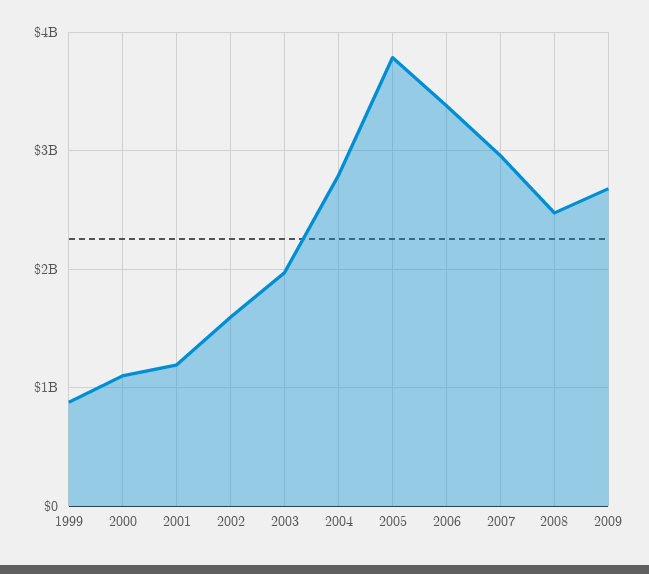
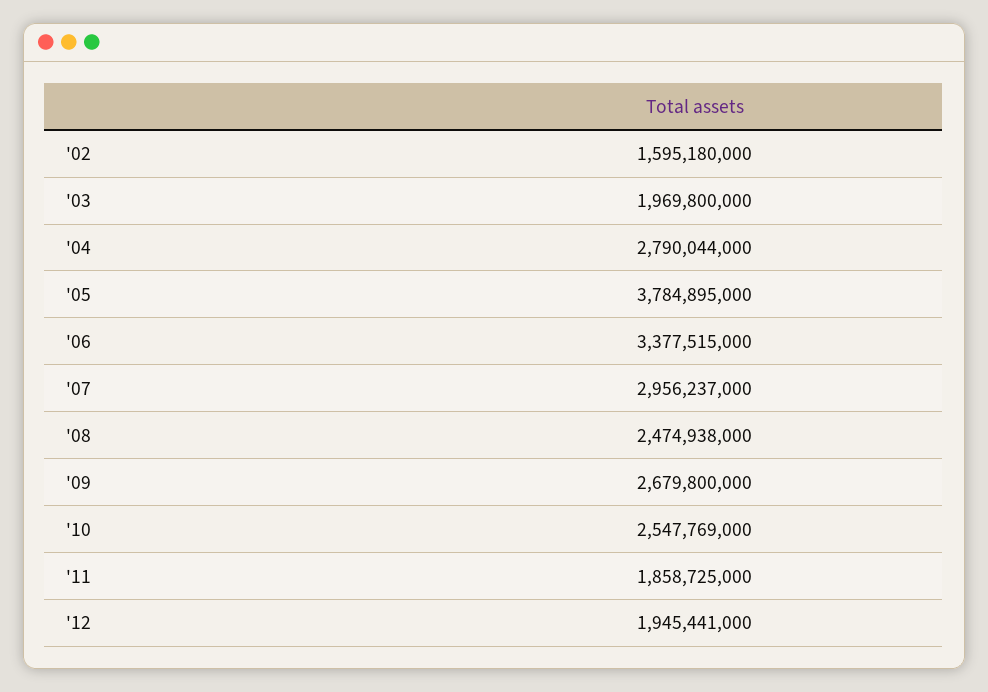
1999: 900000000 -> none
2000: 1100000000 -> none
2001: 1200000000 -> none
'10: none -> 2547769000
'11: none -> 1858725000
'12: none -> 1945441000

